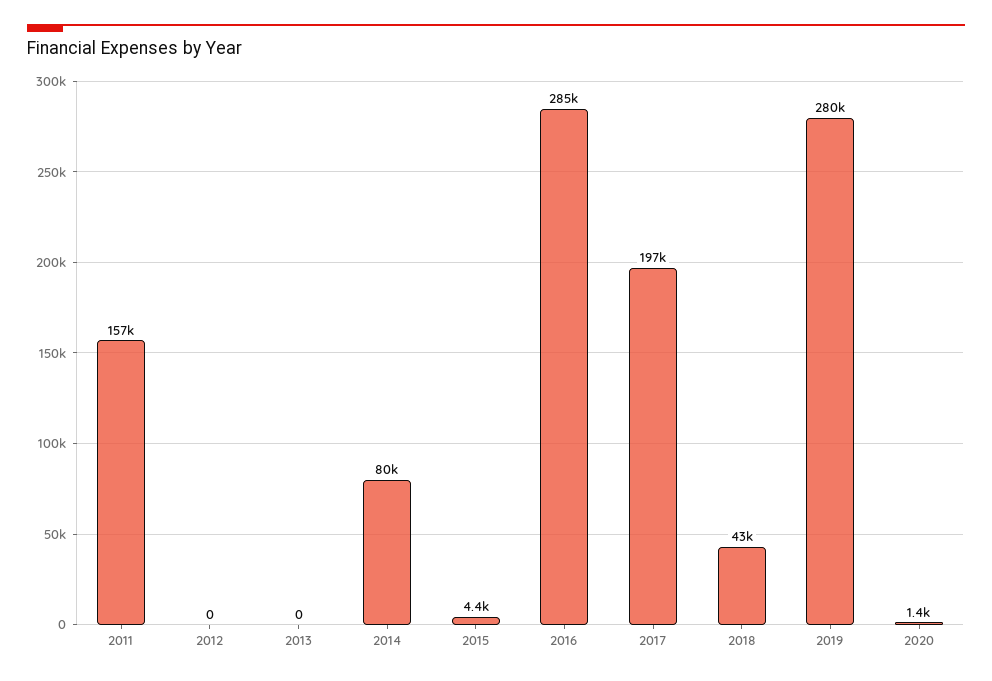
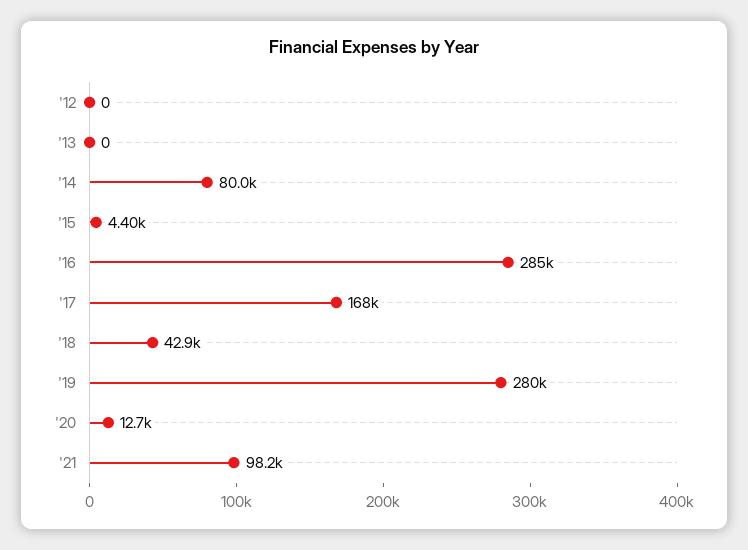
2011: 157000 -> none
2017: 197000 -> 168000
2020: 1400 -> 12700
'21: none -> 98200

